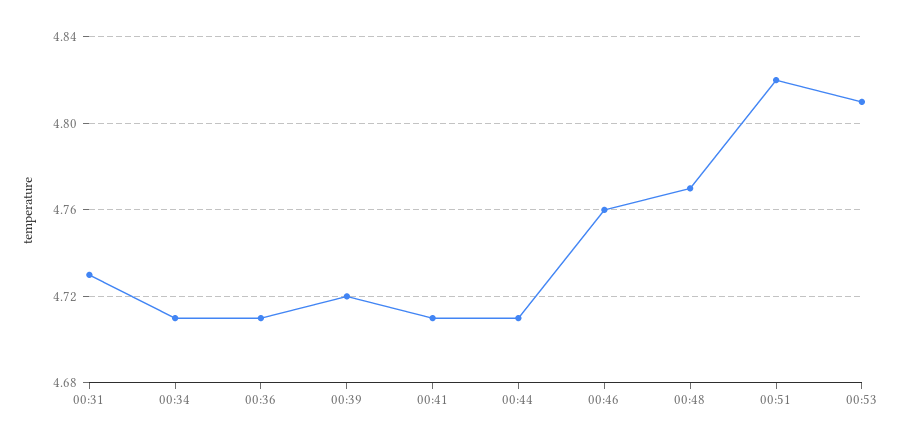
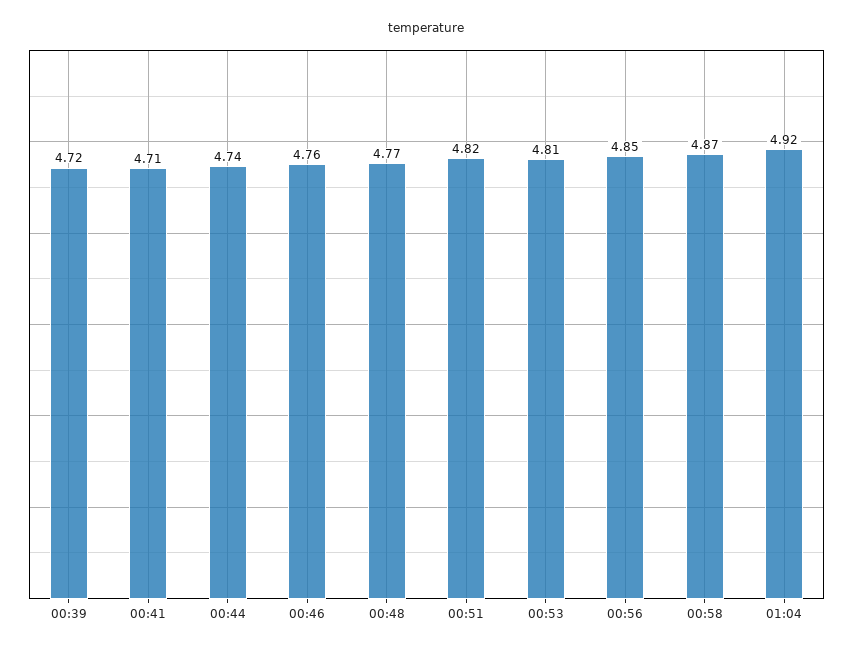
00:31: 4.73 -> none
00:34: 4.71 -> none
00:36: 4.71 -> none
00:44: 4.71 -> 4.74
00:56: none -> 4.85
00:58: none -> 4.87
01:04: none -> 4.92

